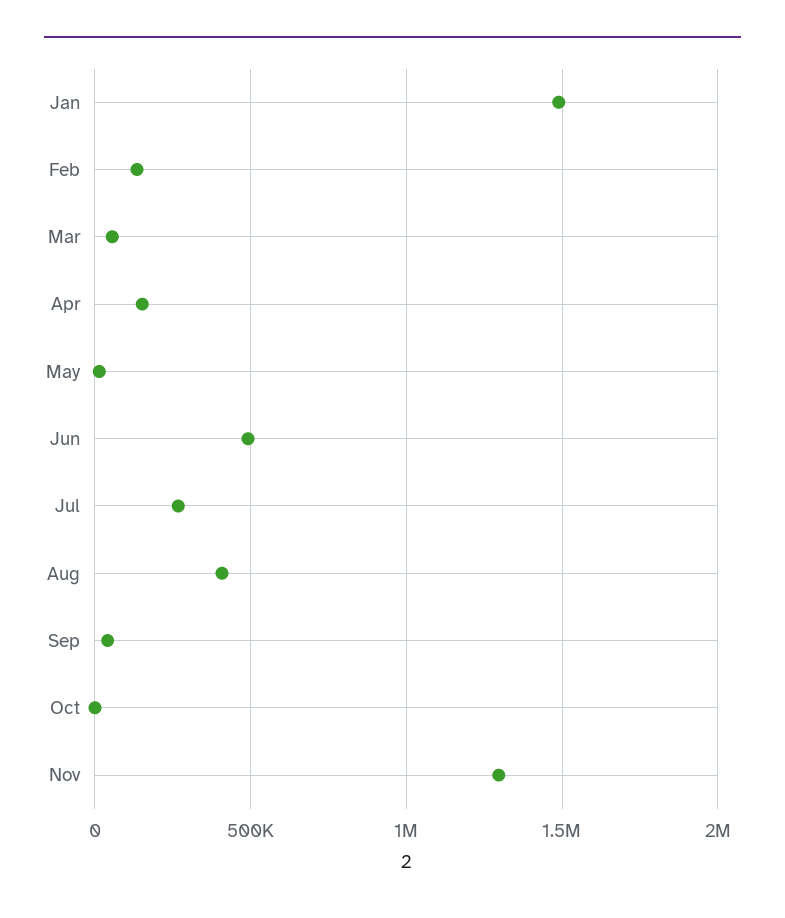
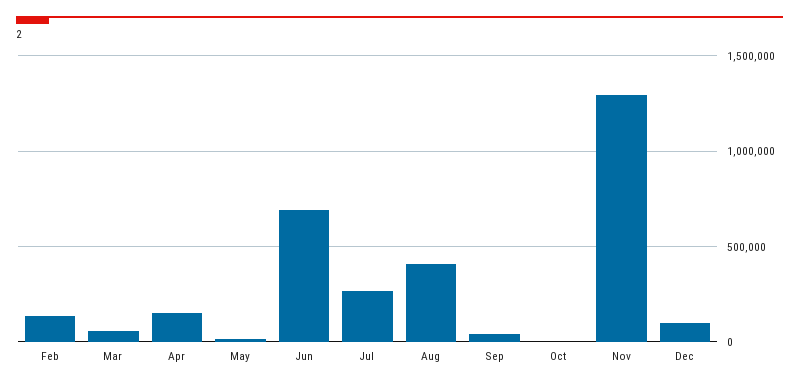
Jan: 1500000 -> none
Jun: 500000 -> 700000
Dec: none -> 100000

